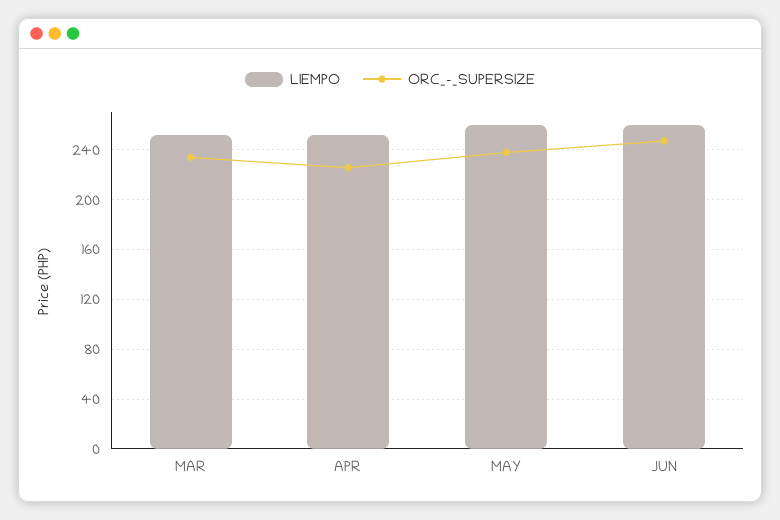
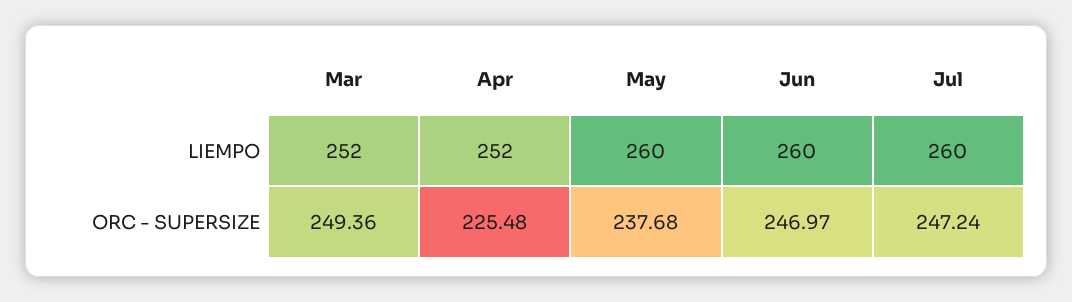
ORC_-_SUPERSIZE, MAR: 235 -> 249.36
LIEMPO, Jul: none -> 260
ORC_-_SUPERSIZE, Jul: none -> 247.24

